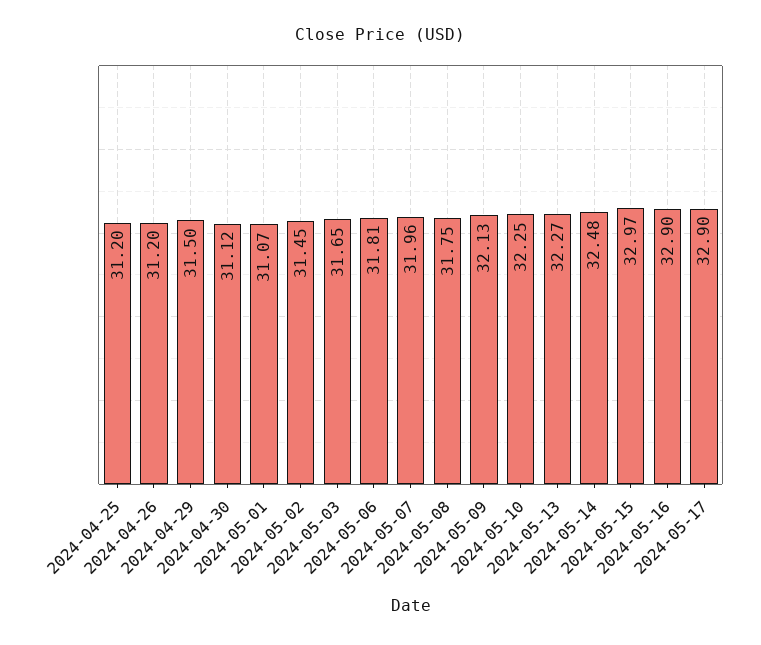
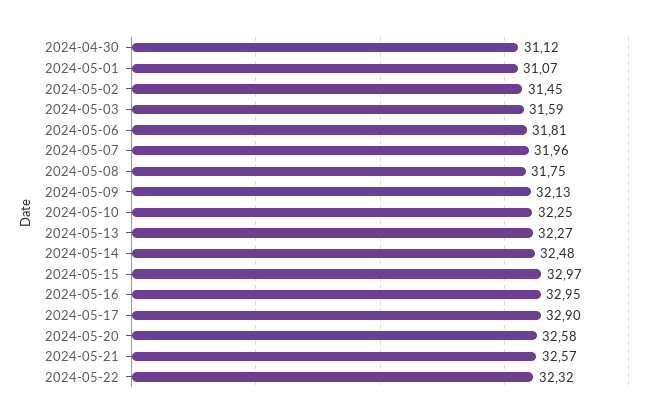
2024-04-25: 31.2 -> none
2024-04-26: 31.2 -> none
2024-04-29: 31.5 -> none
2024-05-03: 31.65 -> 31.59
2024-05-16: 32.9 -> 32.95
2024-05-20: none -> 32.58
2024-05-21: none -> 32.57
2024-05-22: none -> 32.32

